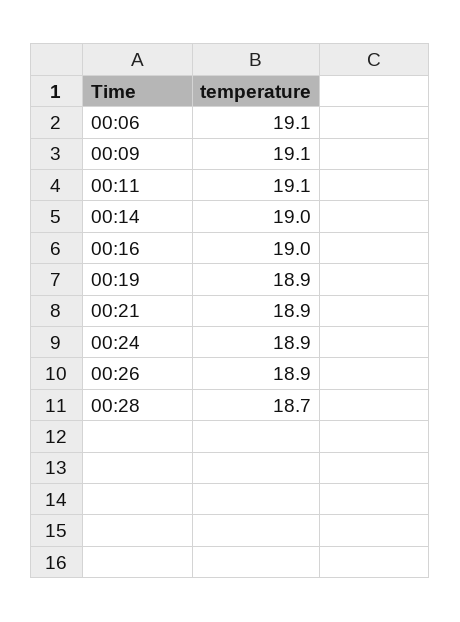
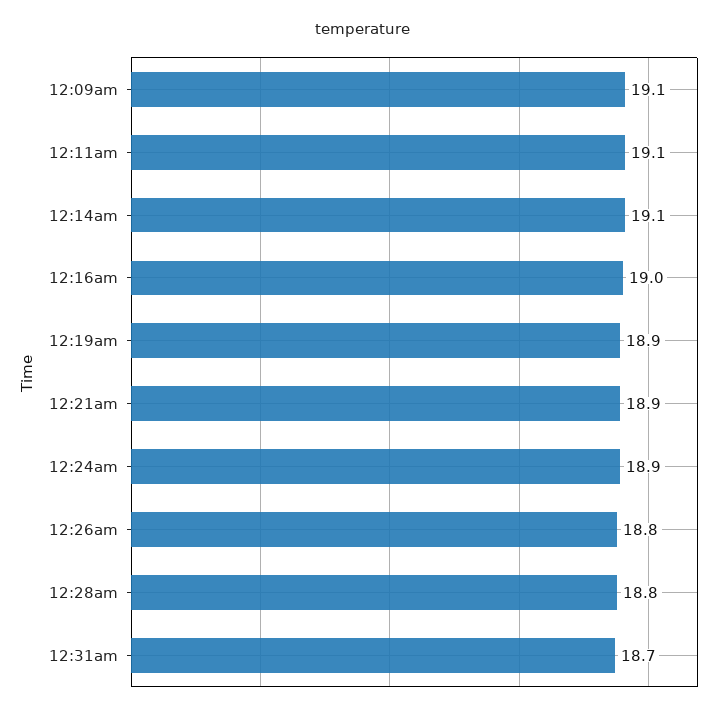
00:06: 19.1 -> none
00:14: 19 -> 19.1
00:26: 18.9 -> 18.8
00:28: 18.7 -> 18.8
12:31am: none -> 18.7

